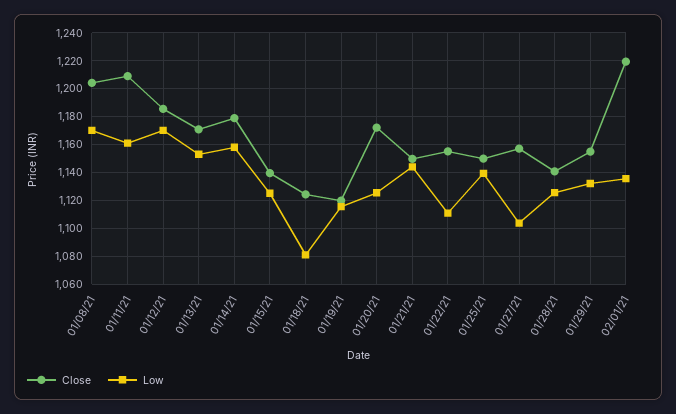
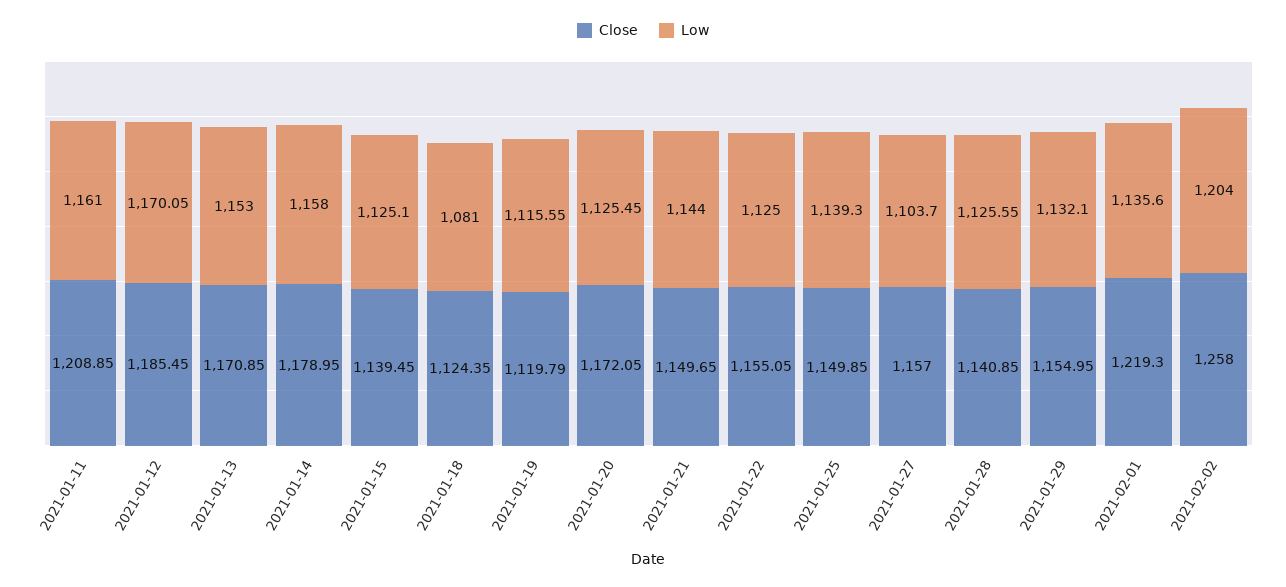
Close, 01/08/21: 1205 -> none
Low, 01/08/21: 1170 -> none
Low, 01/22/21: 1110 -> 1125
Close, 2021-02-02: none -> 1258
Low, 2021-02-02: none -> 1204

